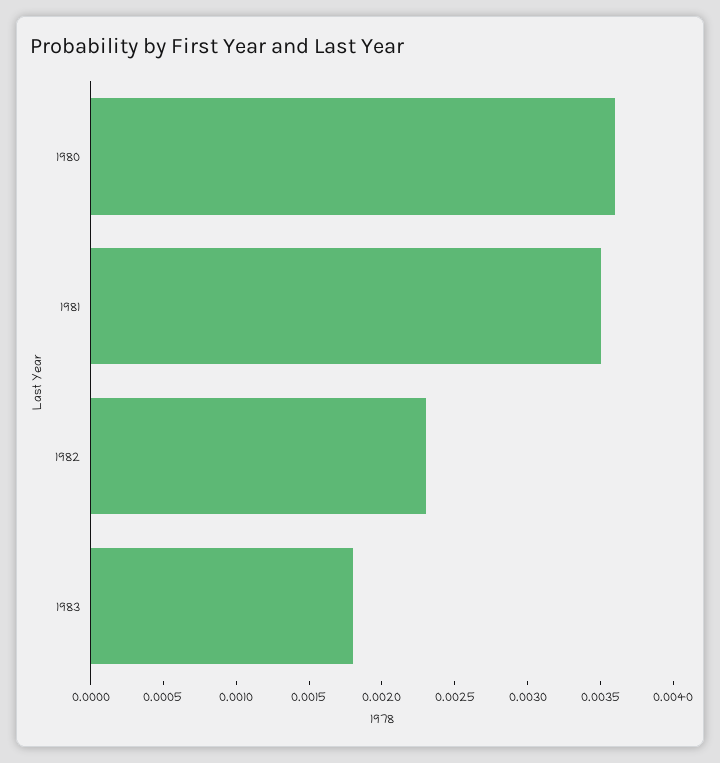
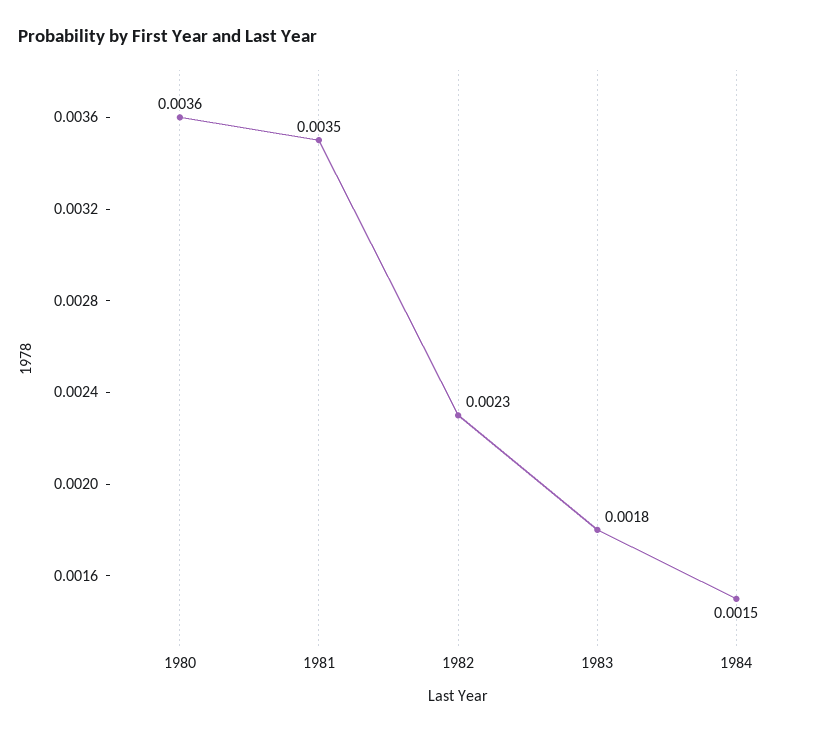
1984: none -> 0.0015

